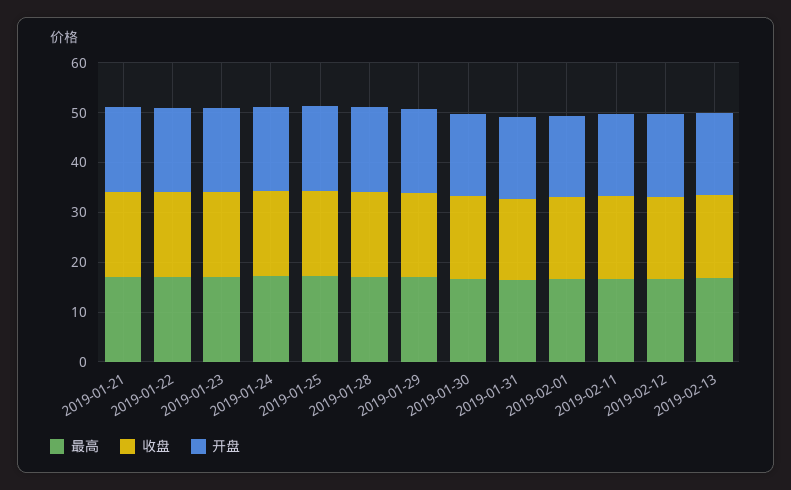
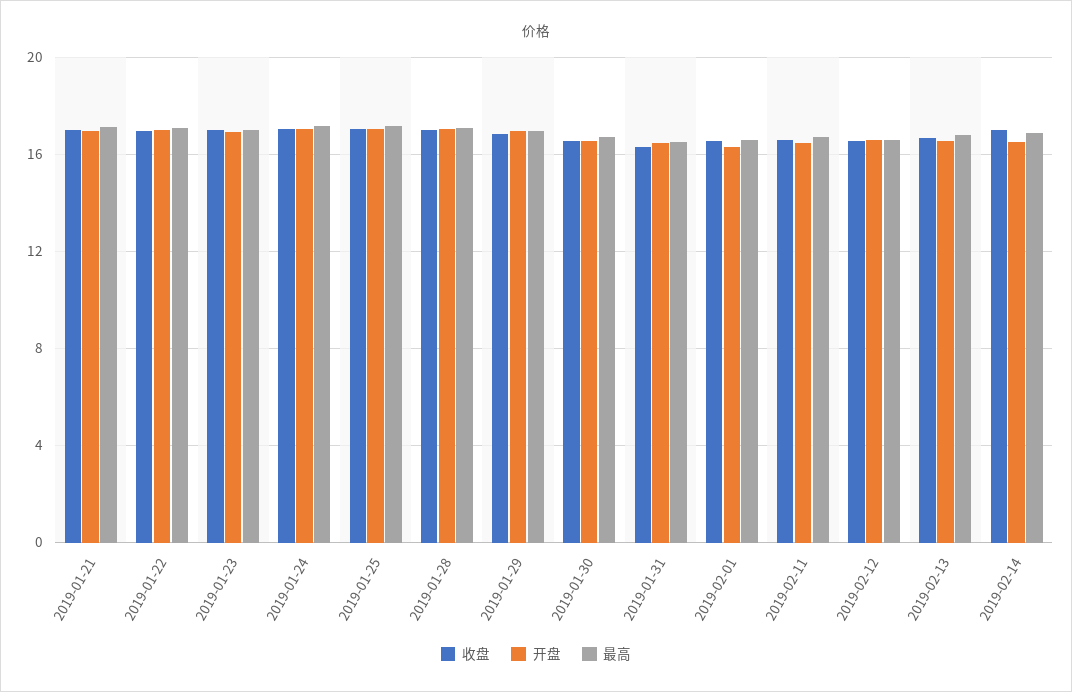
收盘, 2019-02-14: none -> 17
开盘, 2019-02-14: none -> 16.5
最高, 2019-02-14: none -> 17

